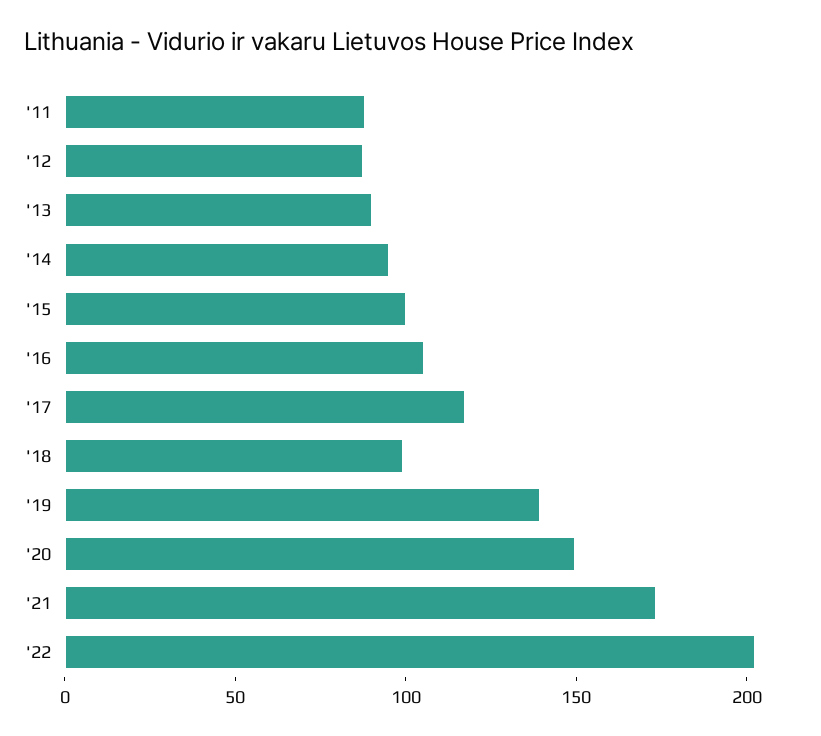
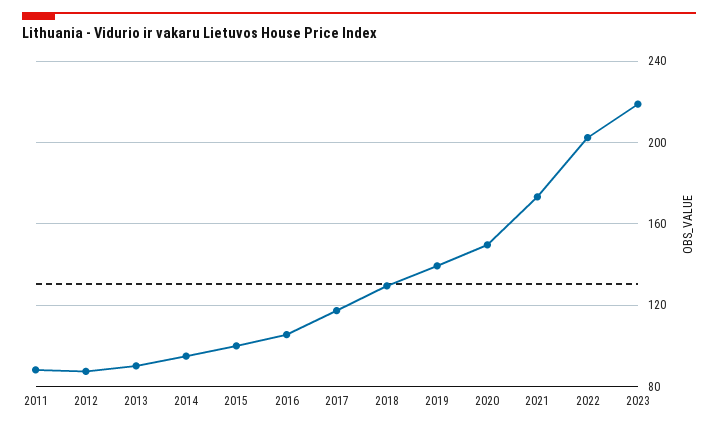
'18: 100 -> 130
2023: none -> 220

